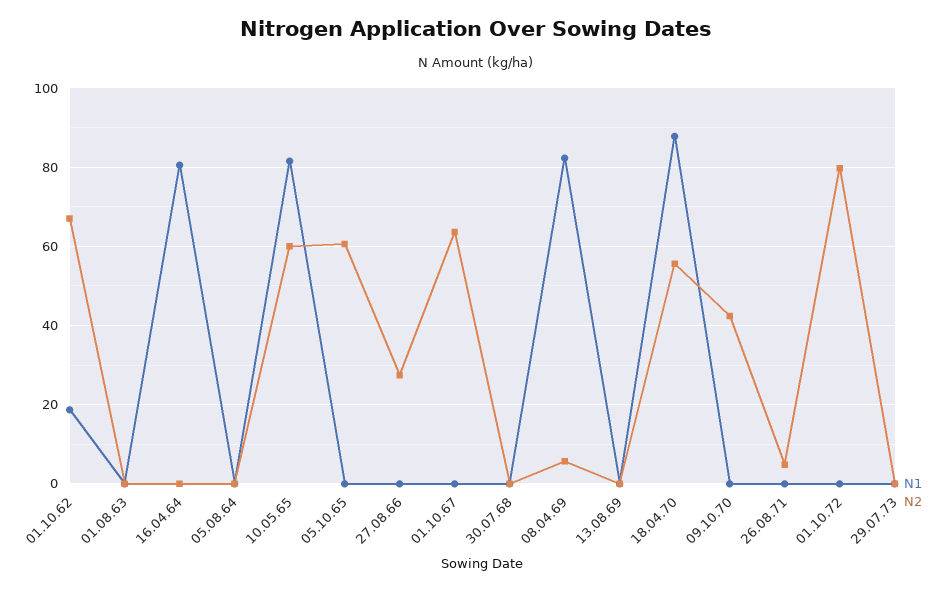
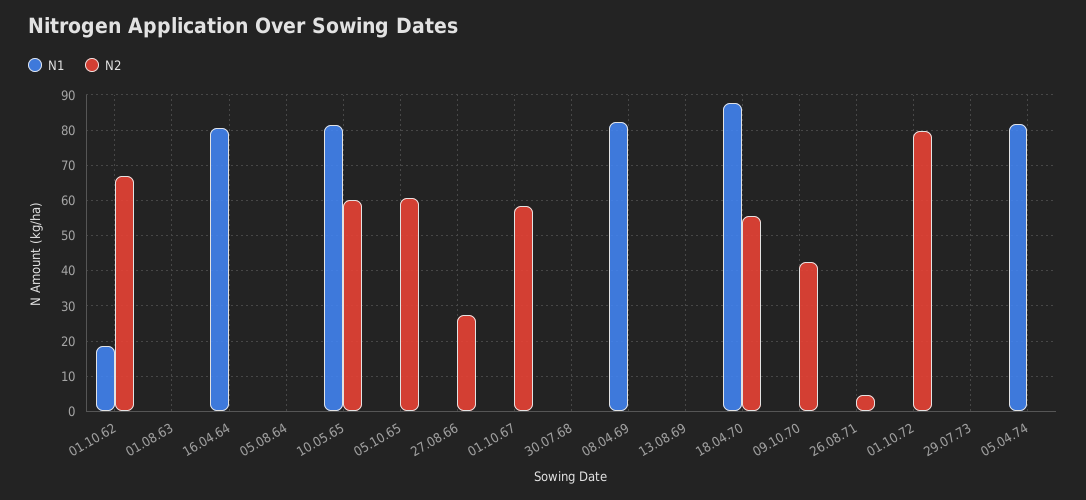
N2, 01.10.67: 64 -> 58
N2, 08.04.69: 6 -> 0
N1, 05.04.74: none -> 82
N2, 05.04.74: none -> 0

